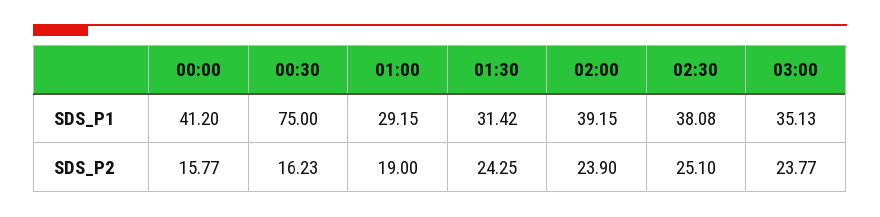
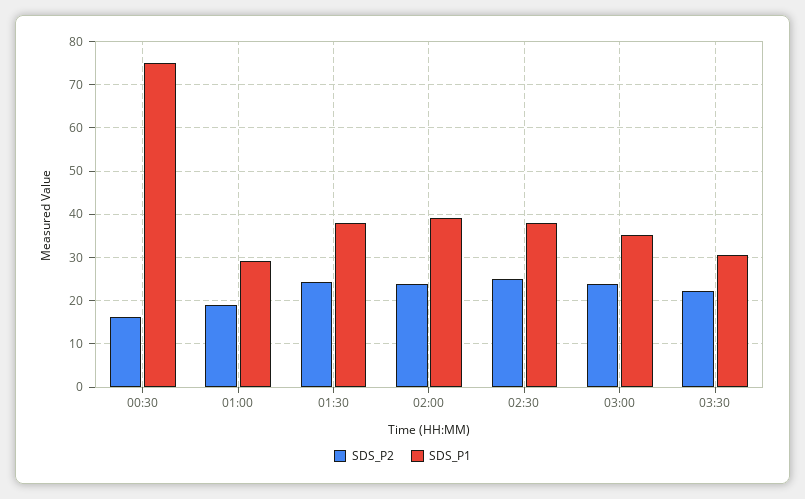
SDS_P1, 00:00: 41.2 -> none
SDS_P1, 01:30: 31.42 -> 38
SDS_P2, 00:00: 15.77 -> none
SDS_P2, 03:30: none -> 22
SDS_P1, 03:30: none -> 30

